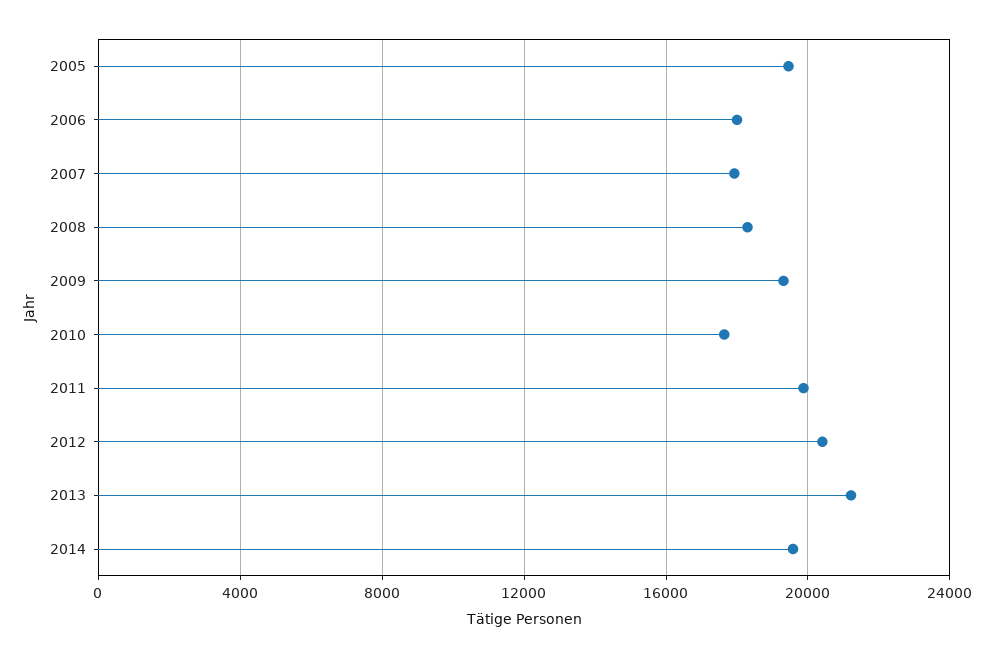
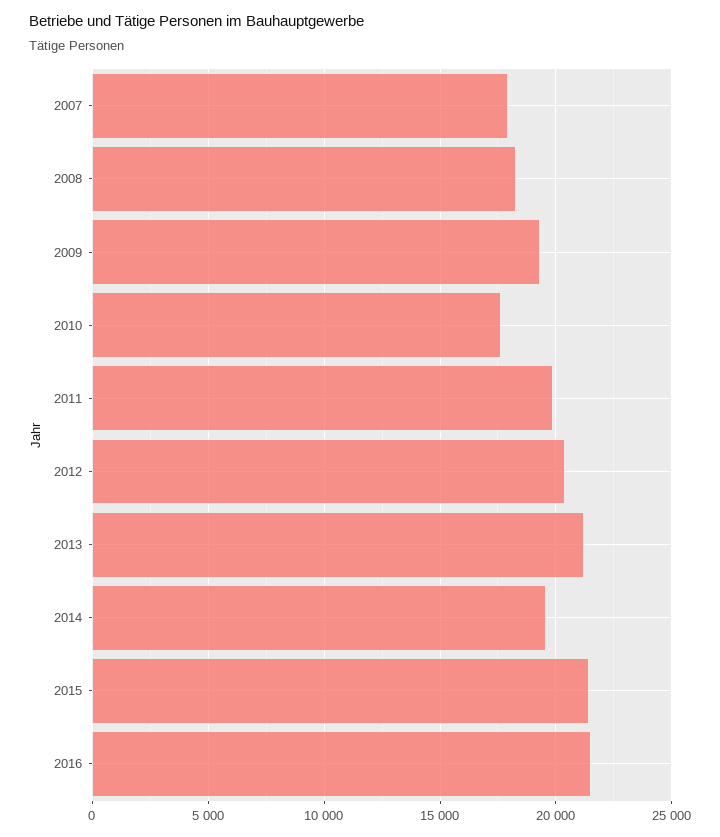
2005: 19500 -> none
2006: 18000 -> none
2015: none -> 21500
2016: none -> 21500

